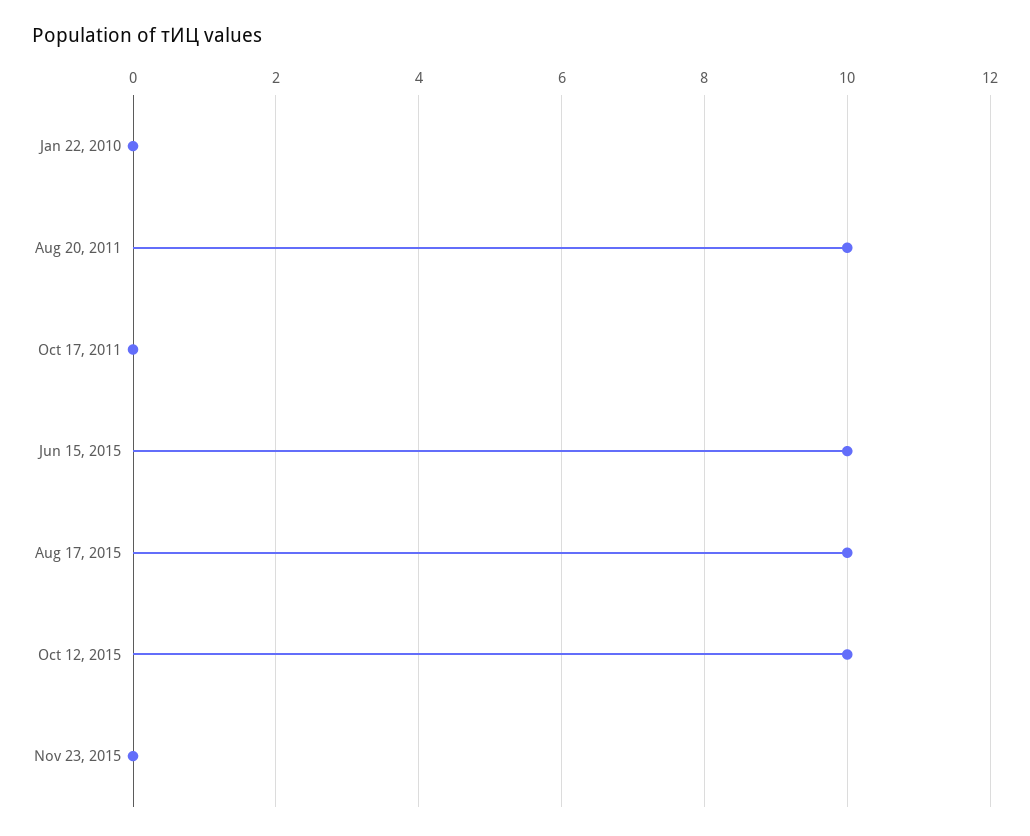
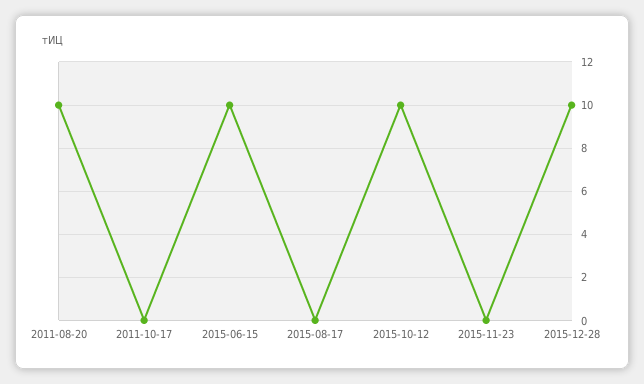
Jan 22, 2010: 0 -> none
Aug 17, 2015: 10 -> 0
2015-12-28: none -> 10

